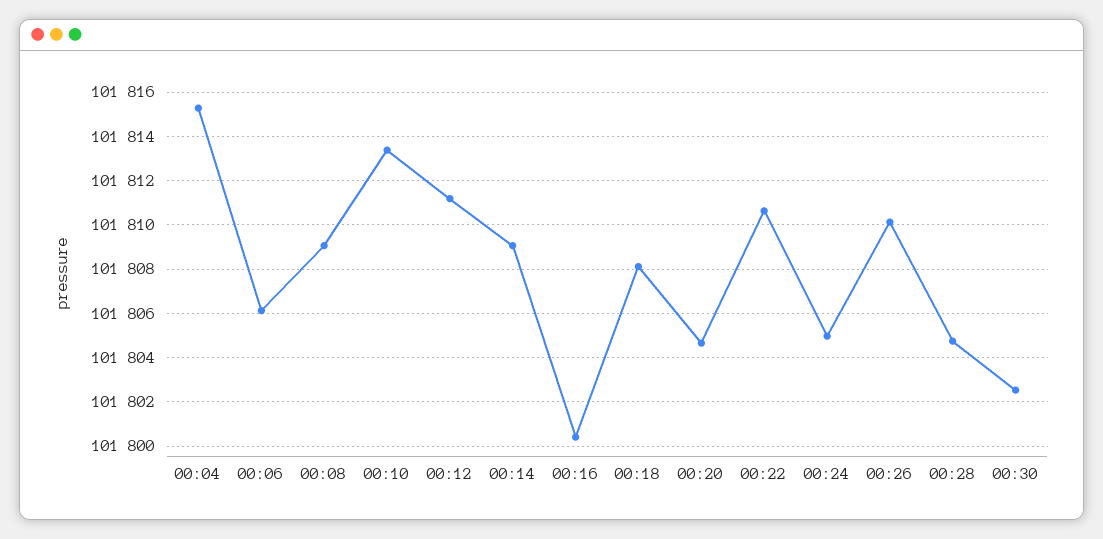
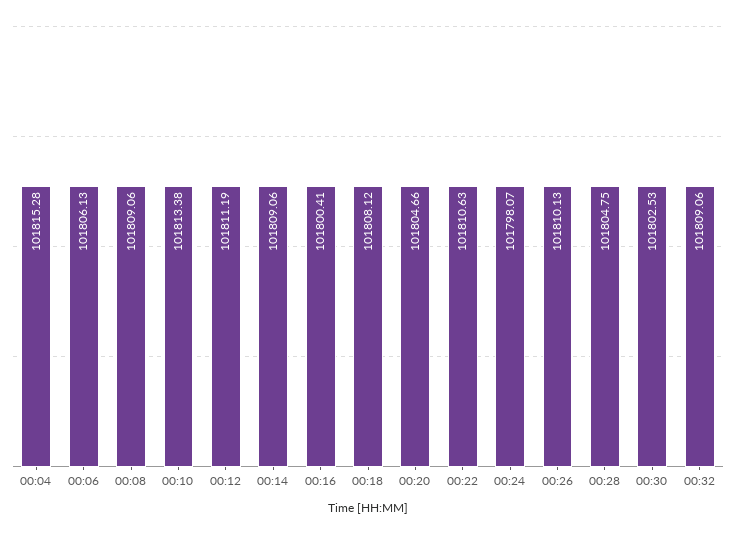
00:24: 101805 -> 101798.07
00:32: none -> 101809.06

